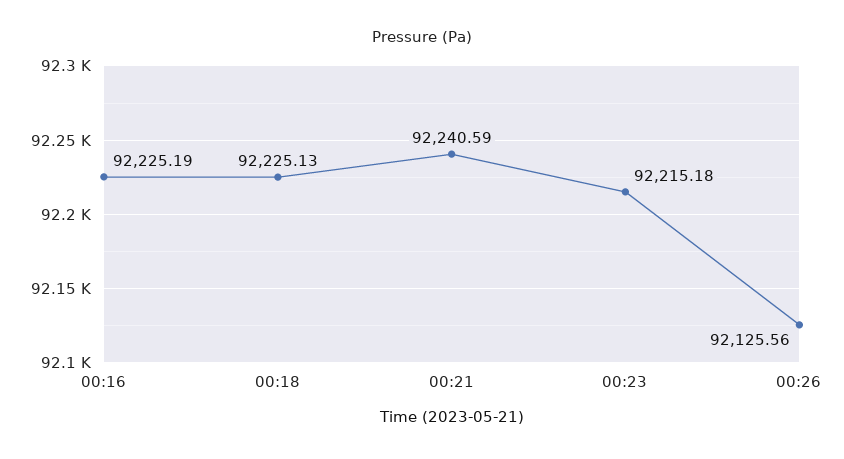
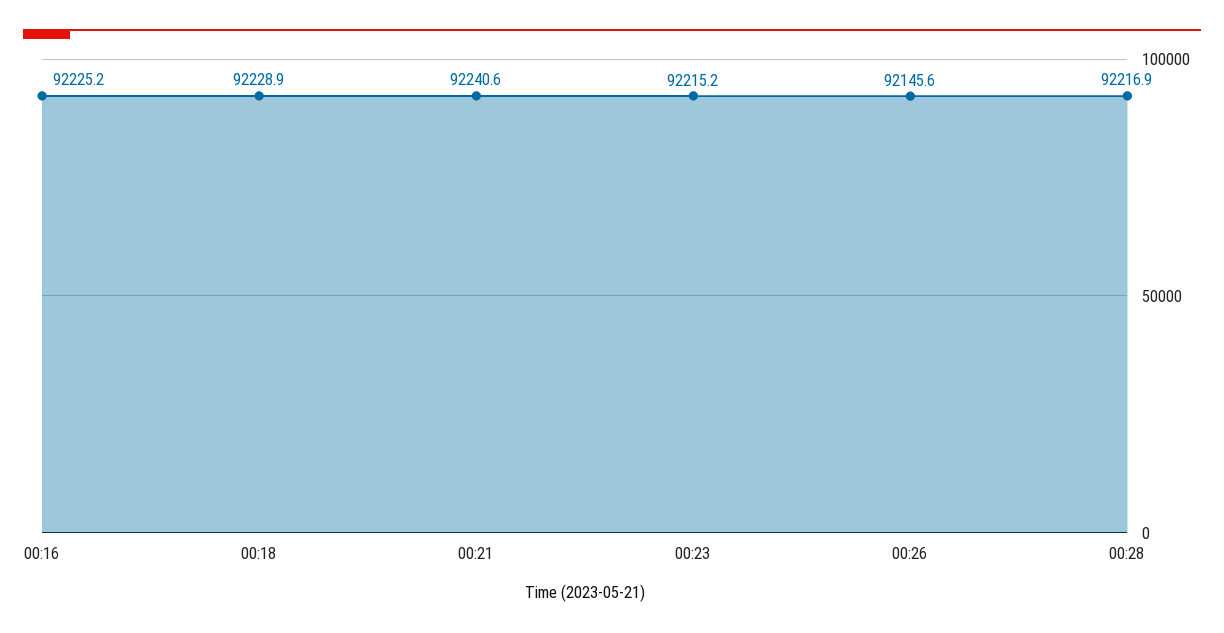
00:18: 92225.13 -> 92228.9
00:26: 92125.56 -> 92145.6
00:28: none -> 92216.9

